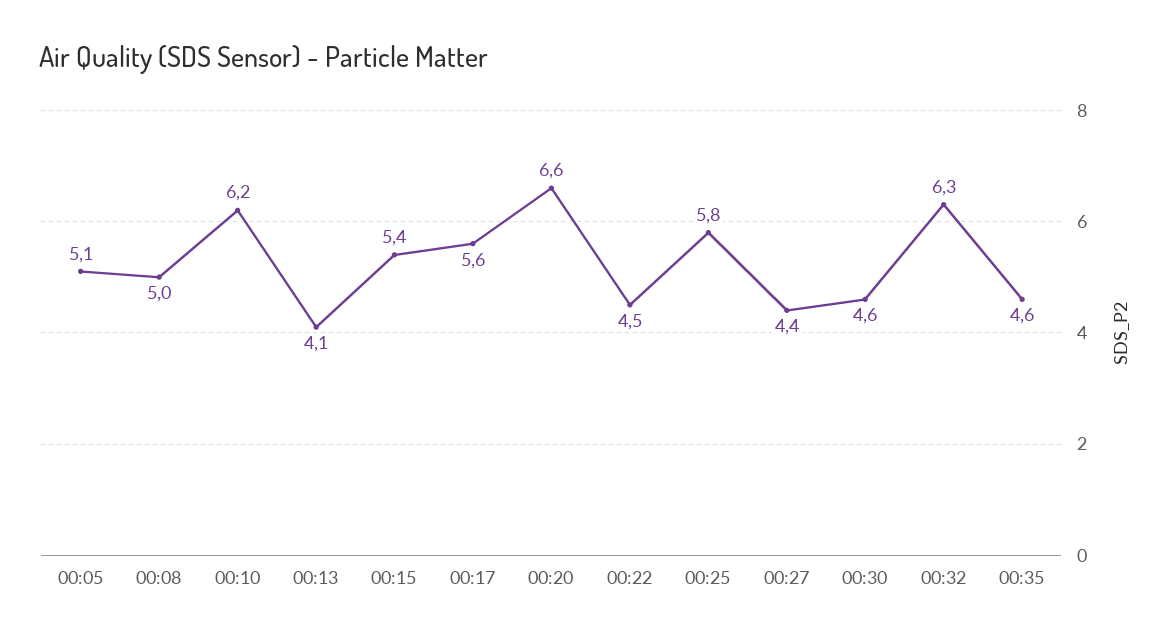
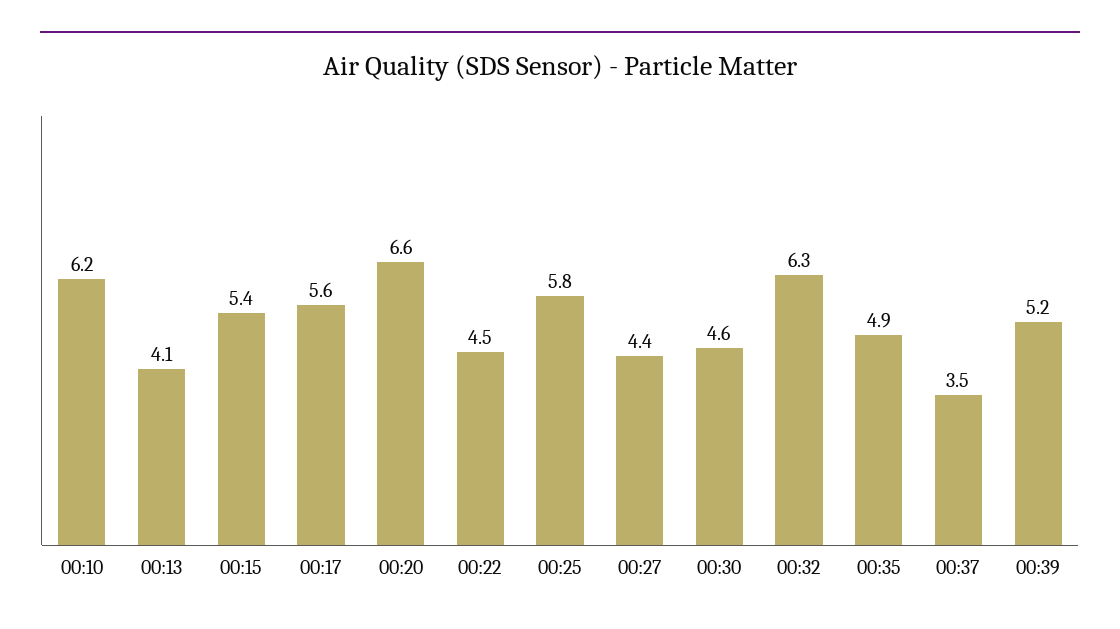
00:05: 5.1 -> none
00:08: 5 -> none
00:35: 4.6 -> 4.9
00:37: none -> 3.5
00:39: none -> 5.2

